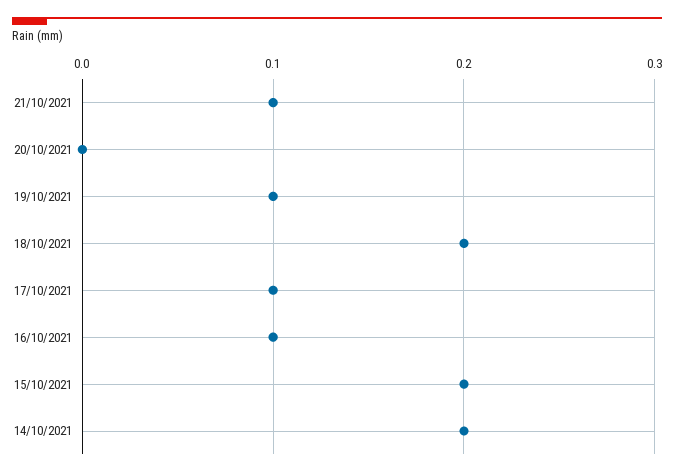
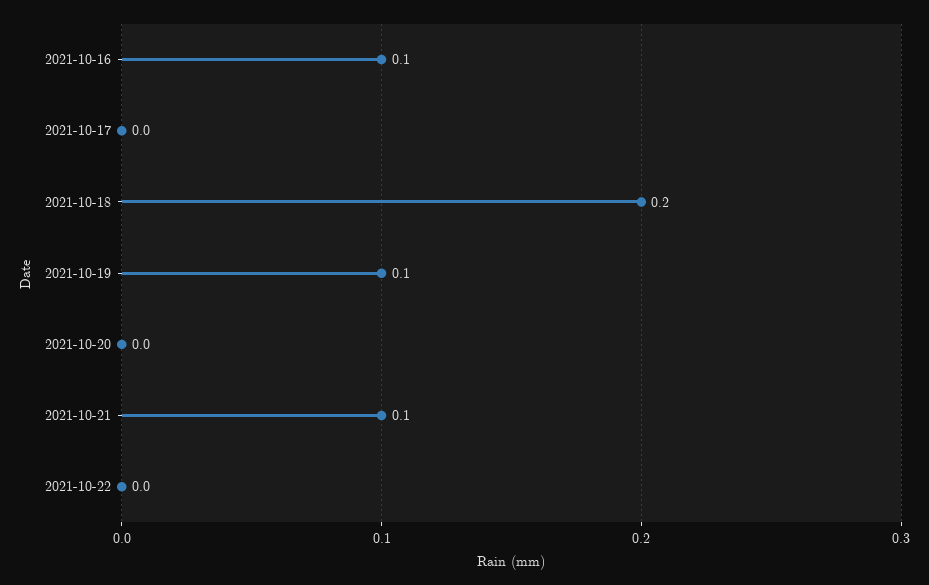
17/10/2021: 0.1 -> 0
15/10/2021: 0.2 -> none
14/10/2021: 0.2 -> none
2021-10-22: none -> 0

